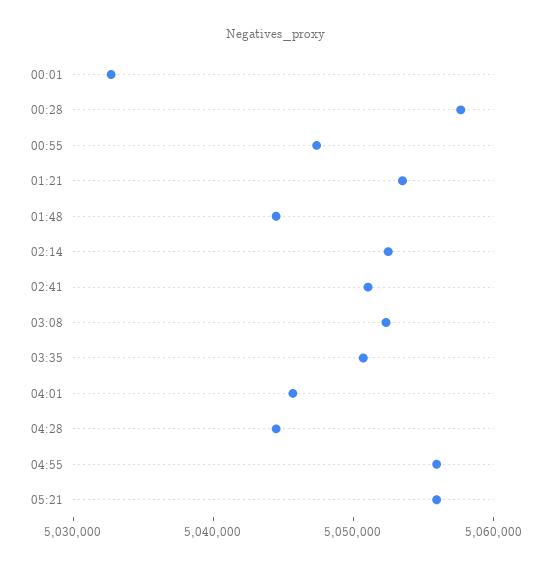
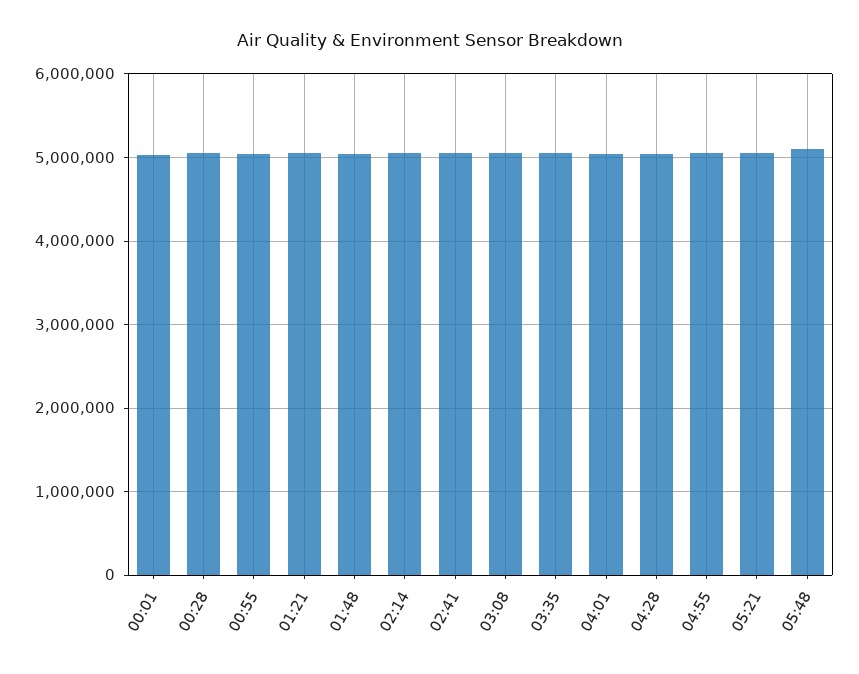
05:48: none -> 5100000

